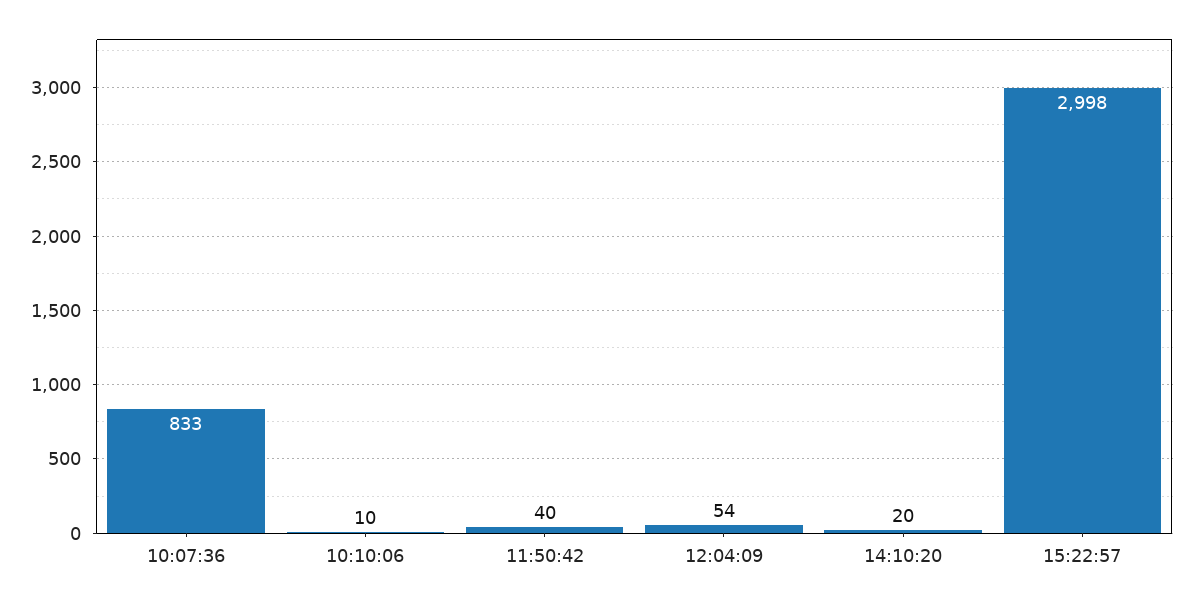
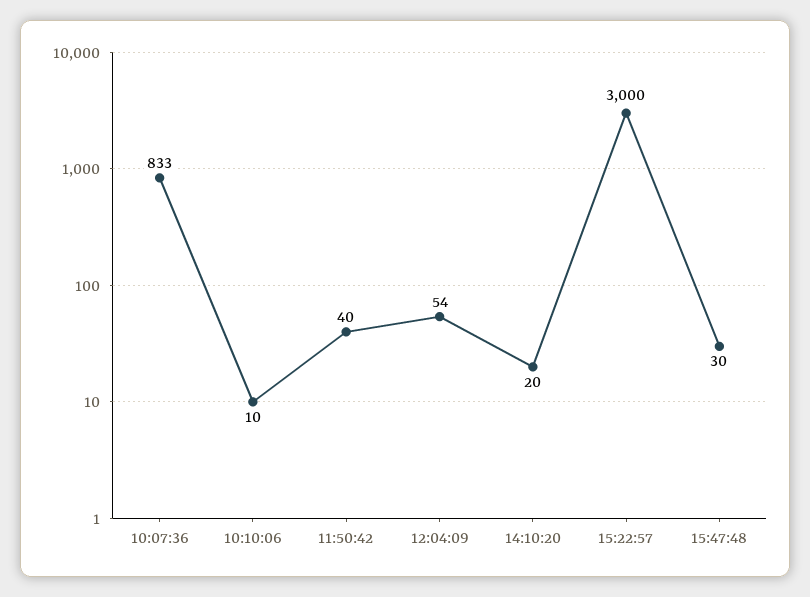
15:22:57: 2998 -> 3000
15:47:48: none -> 30

